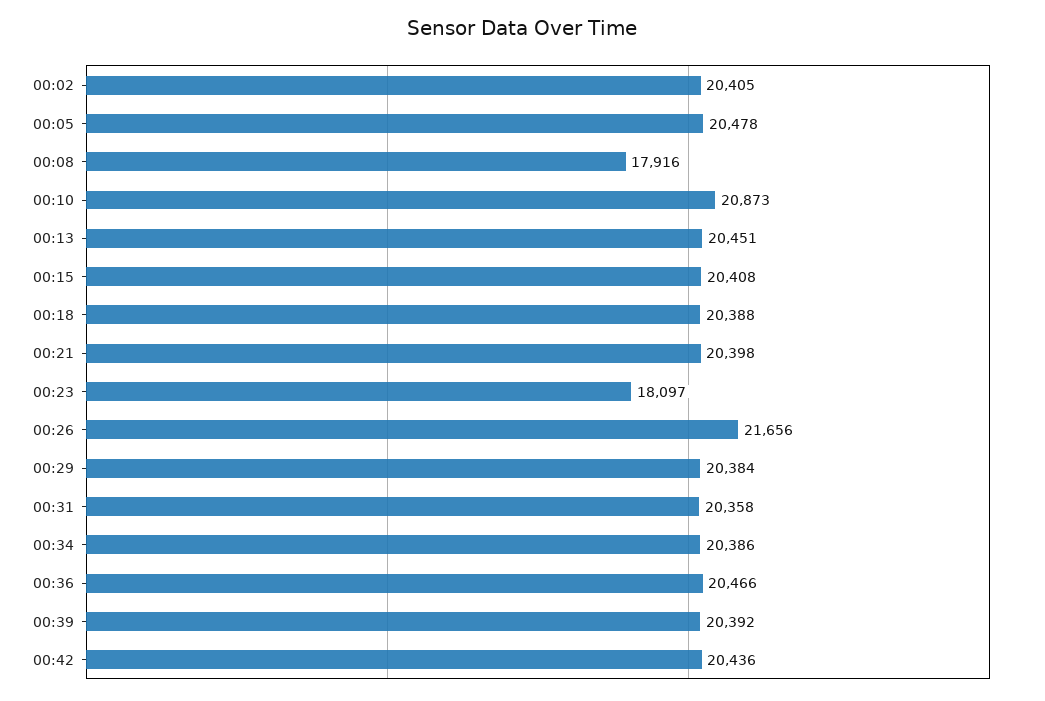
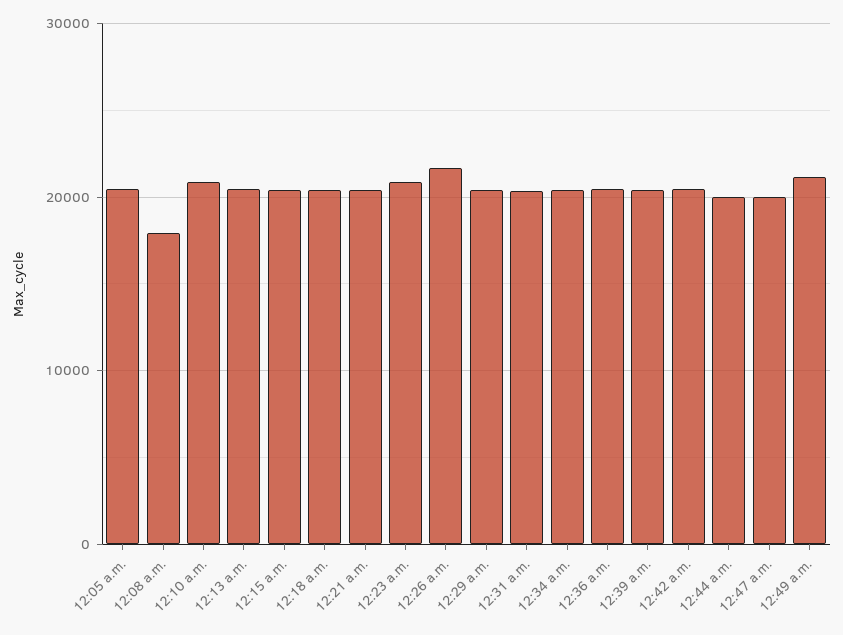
00:02: 20405 -> none
00:23: 18097 -> 21000
12:44 a.m.: none -> 20000
12:47 a.m.: none -> 20000
12:49 a.m.: none -> 21000

